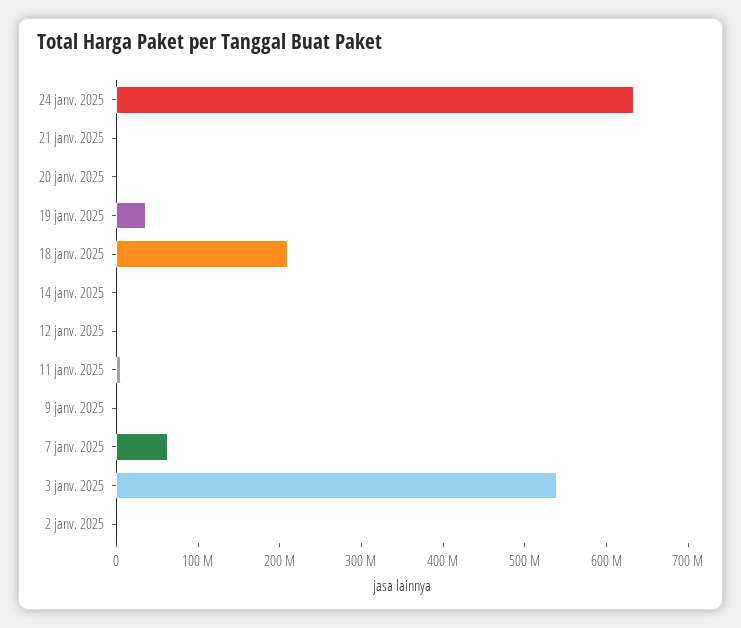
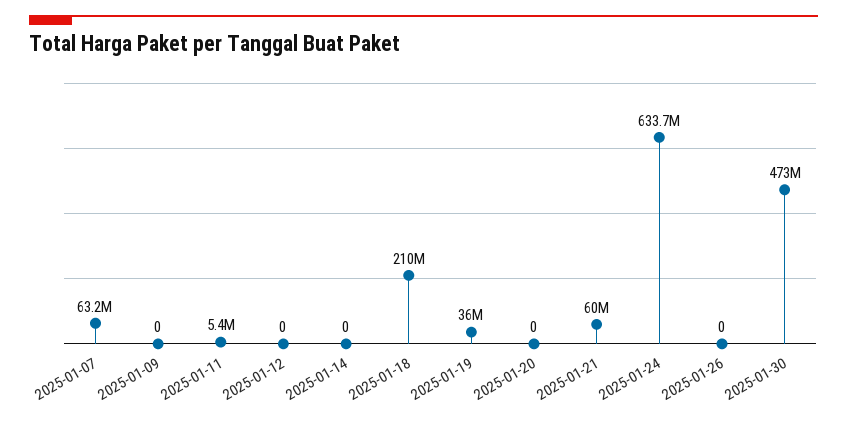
21 janv. 2025: 0 -> 60000000
3 janv. 2025: 540000000 -> none
2 janv. 2025: 0 -> none
2025-01-26: none -> 0
2025-01-30: none -> 473000000

